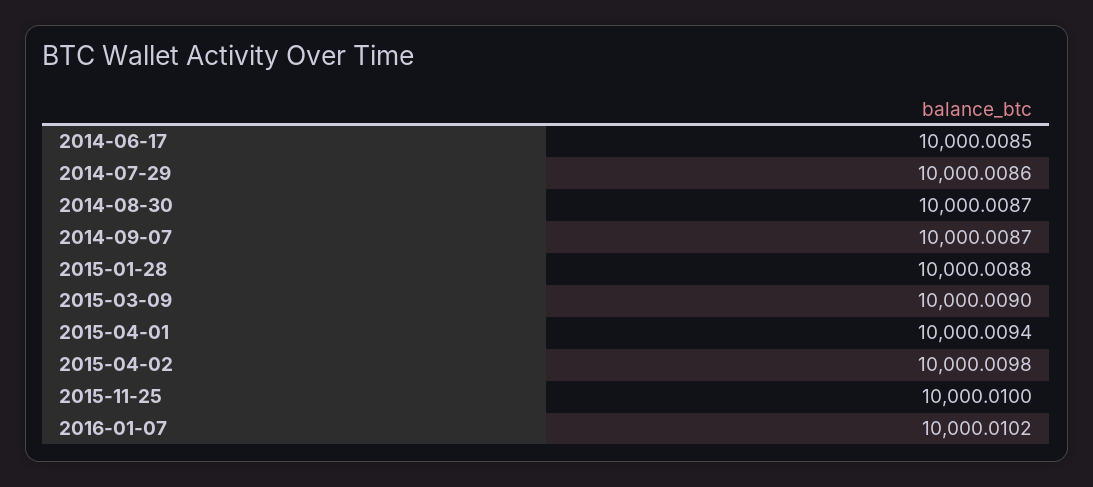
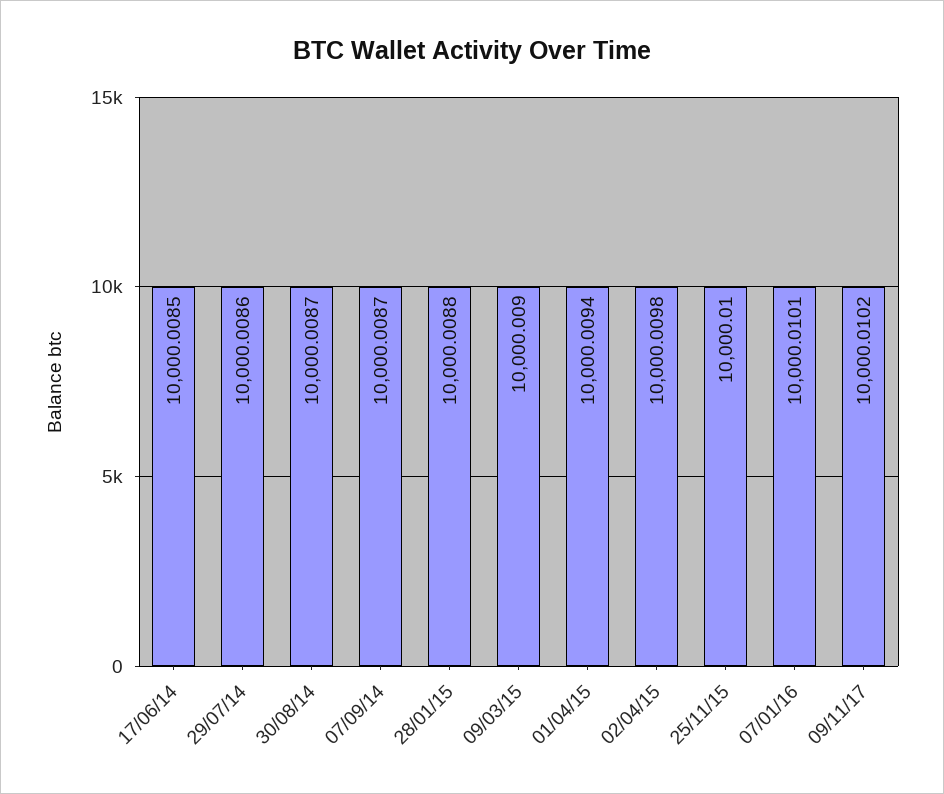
2016-01-07: 10000.0102 -> 10000.0101
09/11/17: none -> 10000.0102

